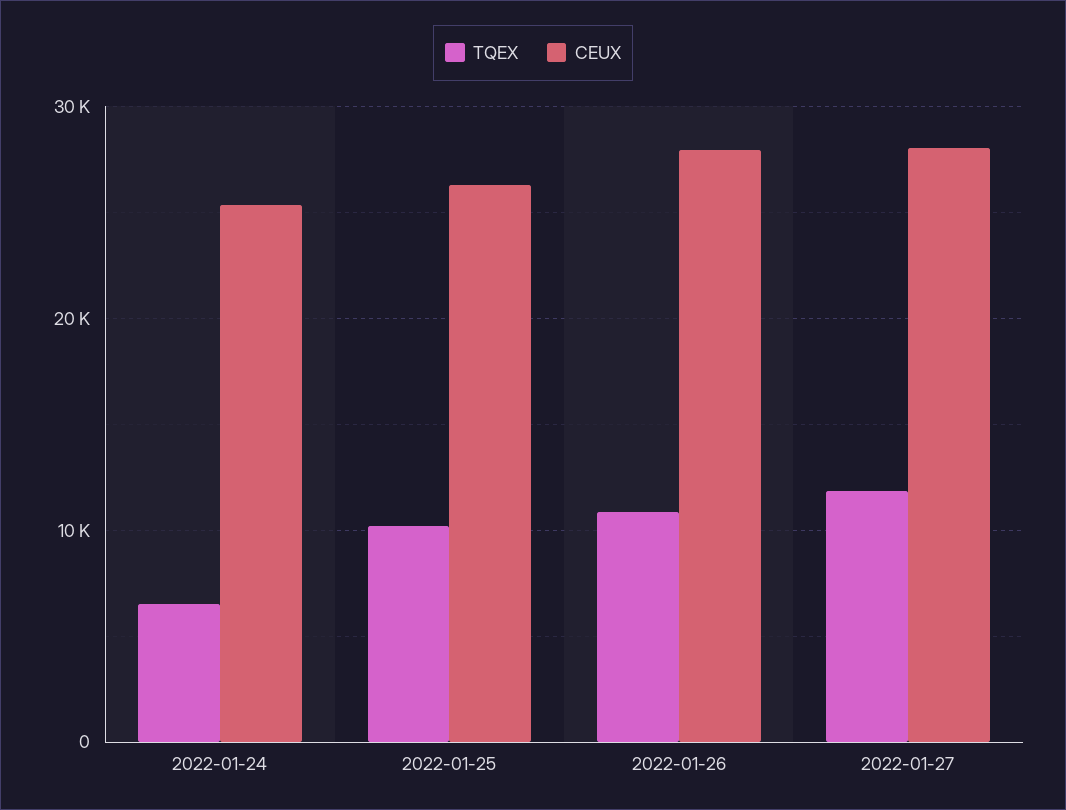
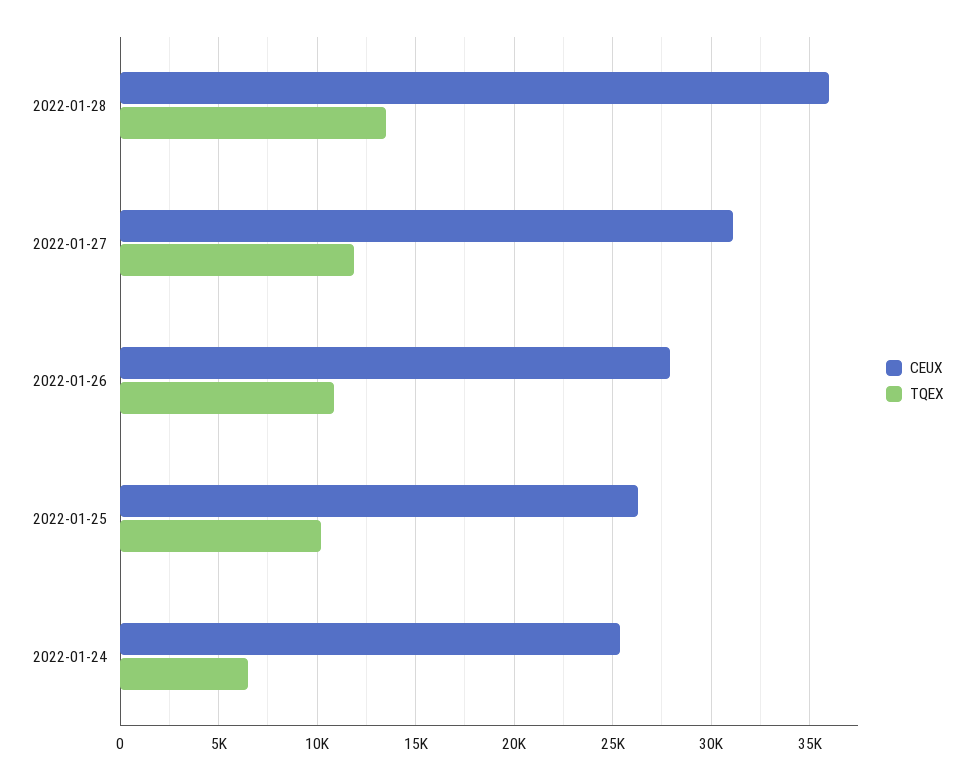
CEUX, 2022-01-27: 28000 -> 31000
CEUX, 2022-01-28: none -> 36000
TQEX, 2022-01-28: none -> 13500

